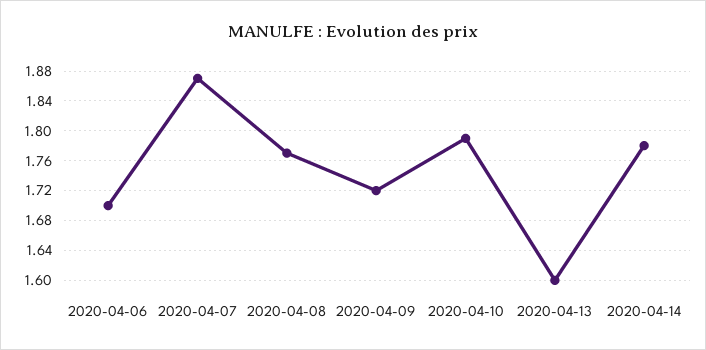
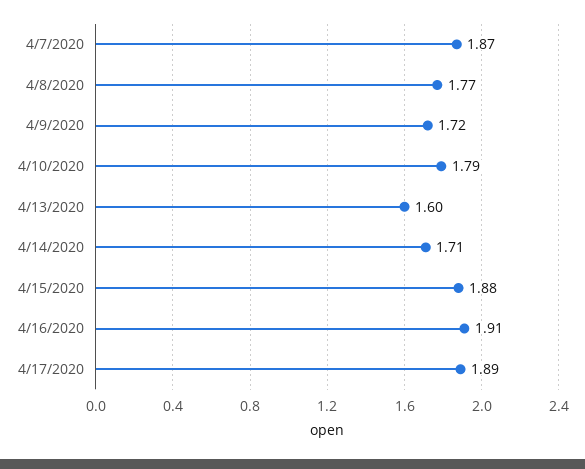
2020-04-06: 1.7 -> none
2020-04-14: 1.78 -> 1.71
4/15/2020: none -> 1.88
4/16/2020: none -> 1.91
4/17/2020: none -> 1.89

